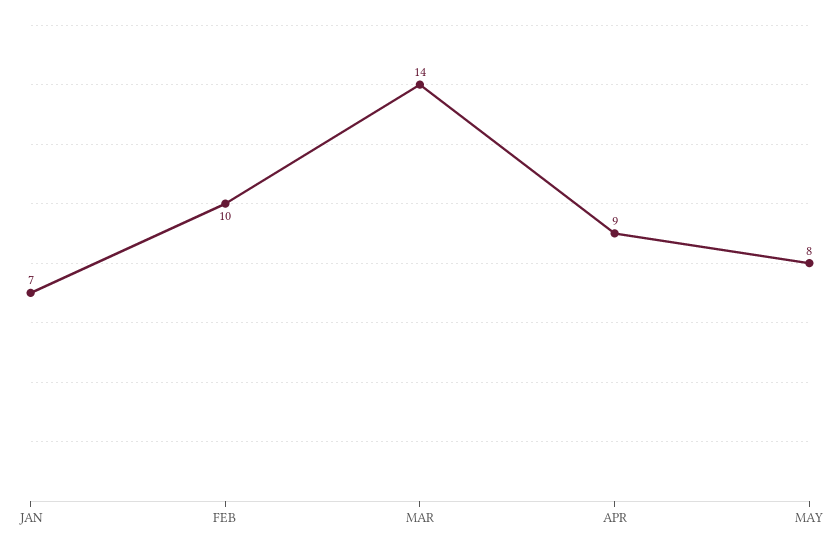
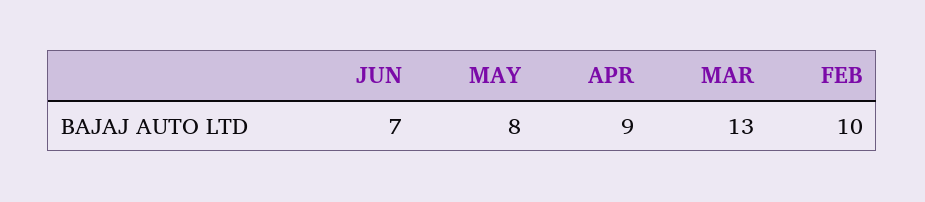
JAN: 7 -> none
MAR: 14 -> 13
JUN: none -> 7

